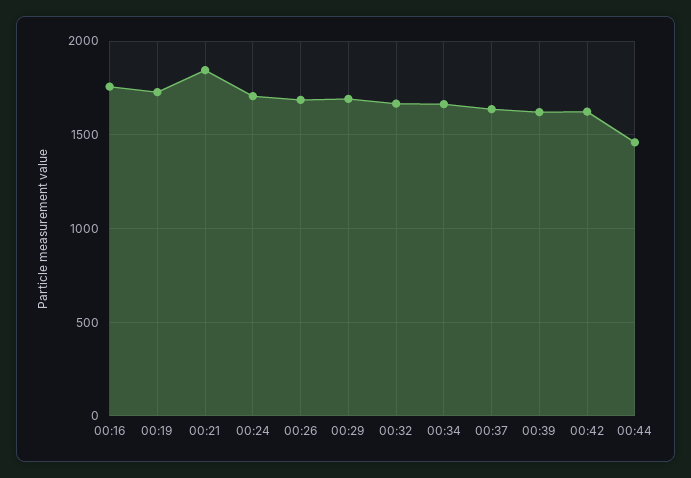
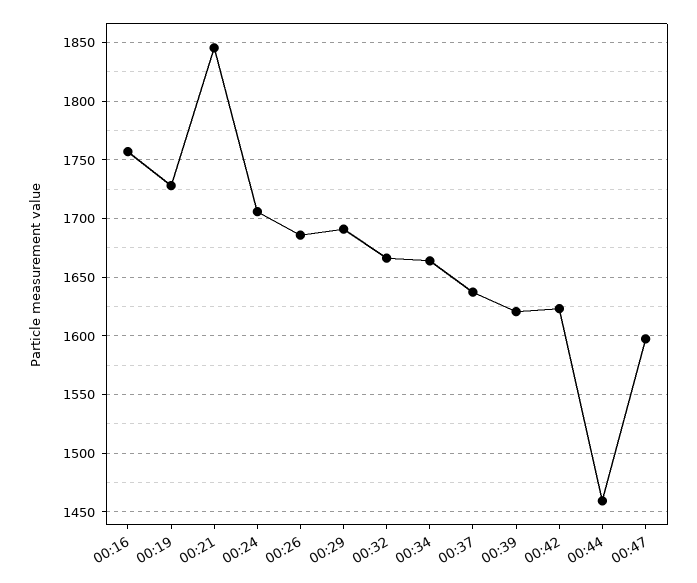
00:47: none -> 1600

